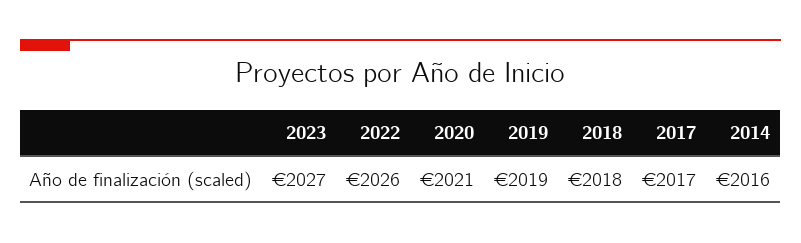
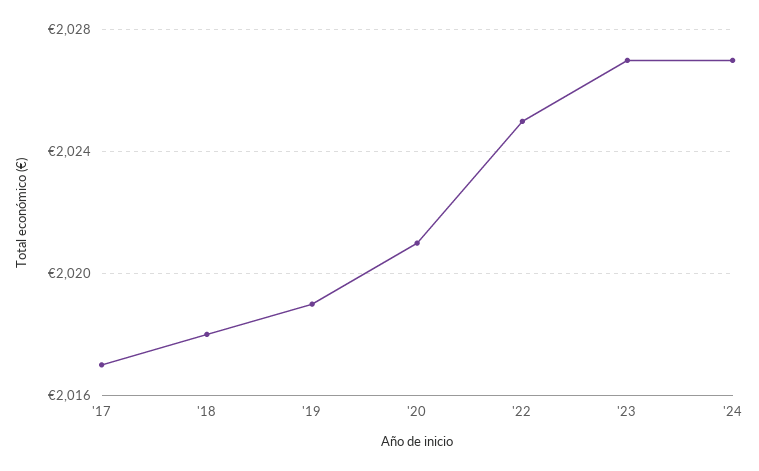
2022: 2026 -> 2025
2014: 2016 -> none
'24: none -> 2027

